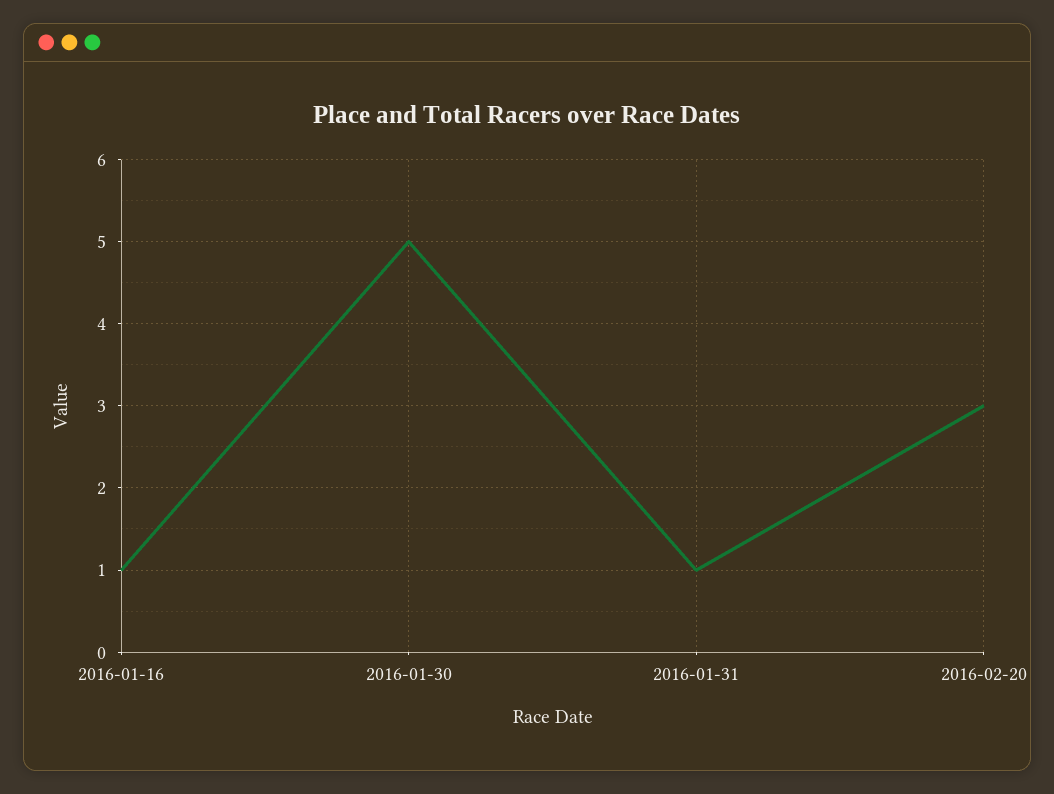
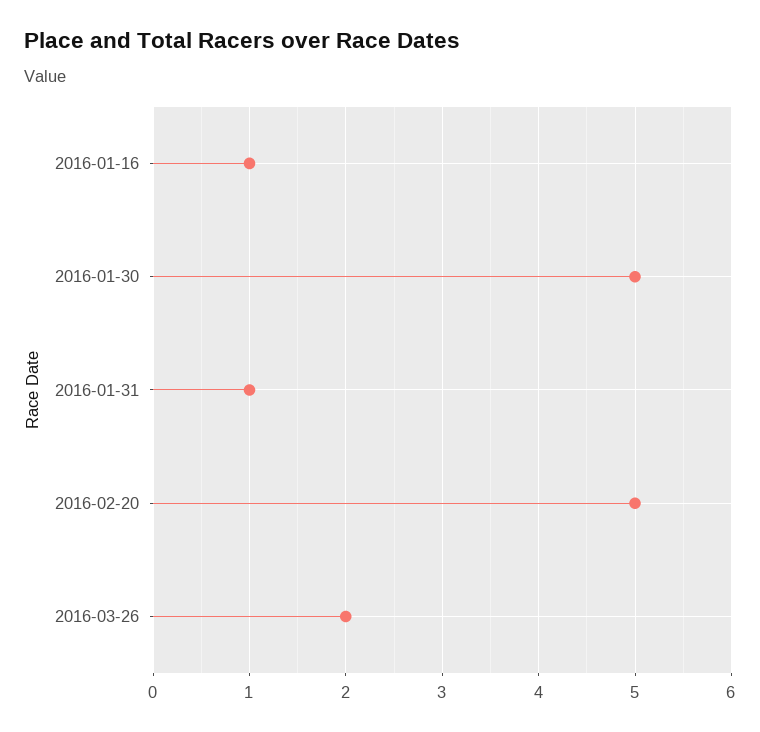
2016-02-20: 3 -> 5
2016-03-26: none -> 2

